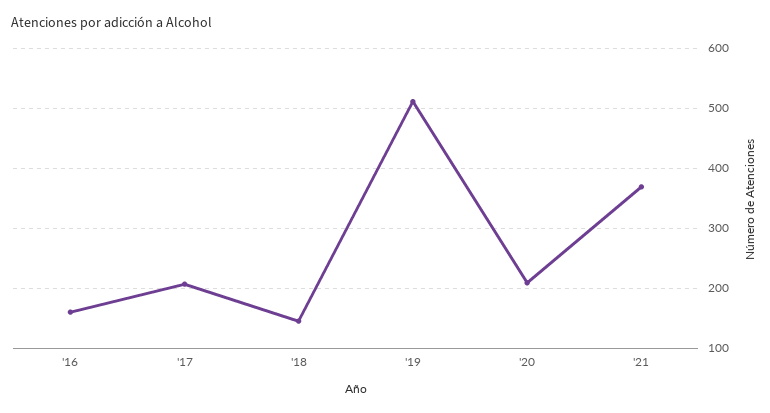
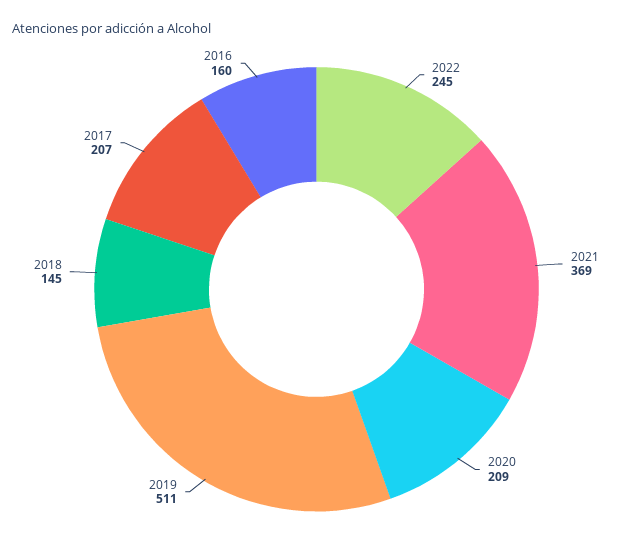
2022: none -> 245

